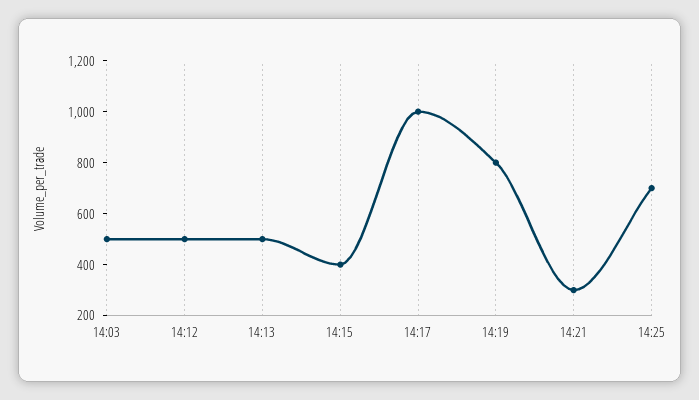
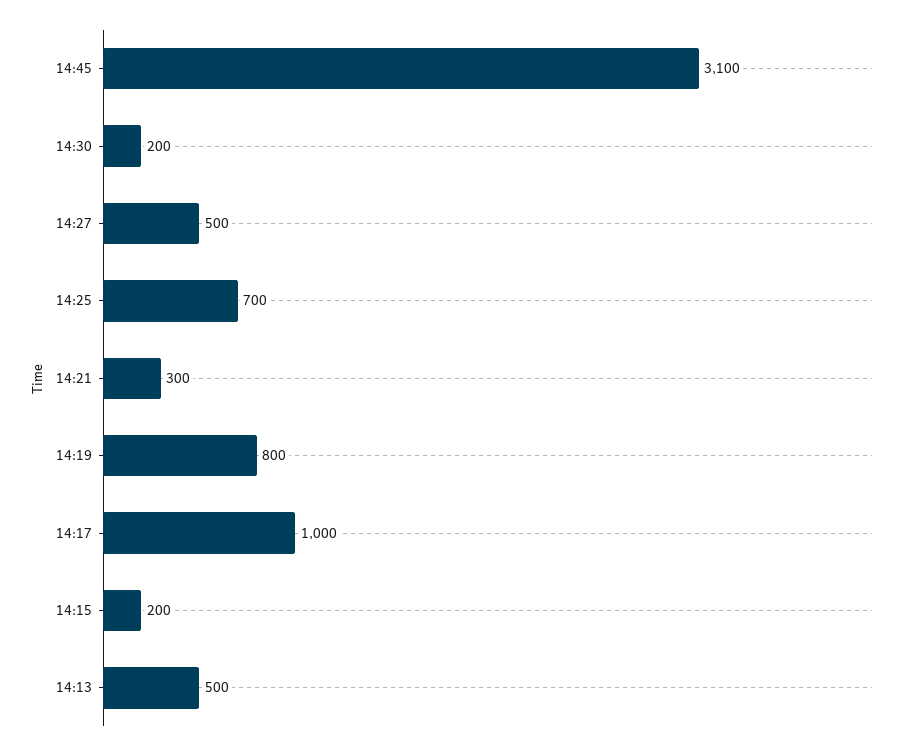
14:03: 500 -> none
14:12: 500 -> none
14:15: 400 -> 200
14:45: none -> 3100
14:30: none -> 200
14:27: none -> 500

